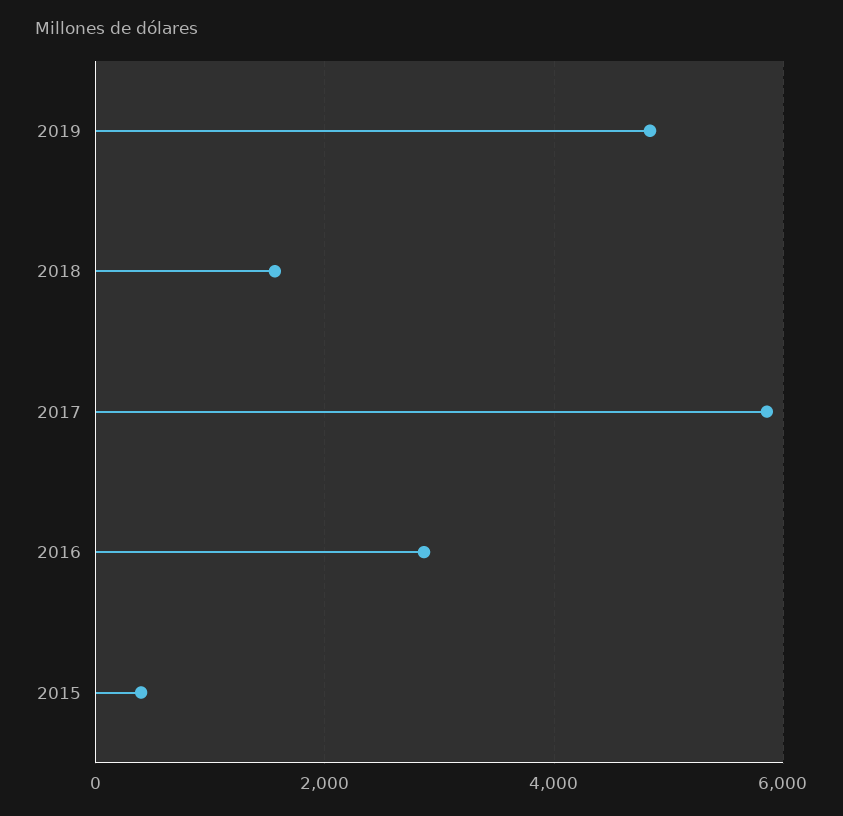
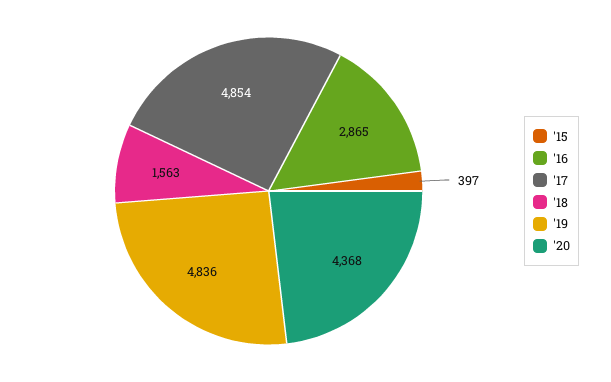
2017: 5800 -> 4854
'20: none -> 4368

